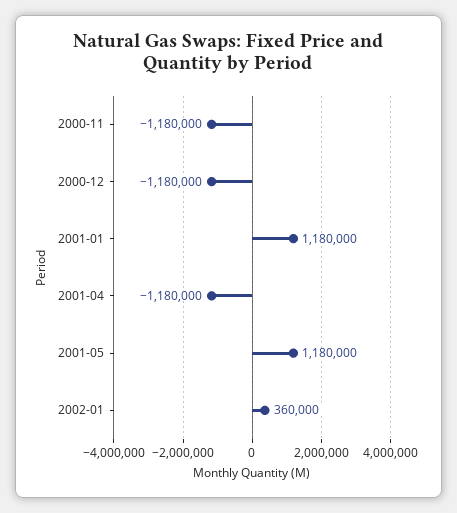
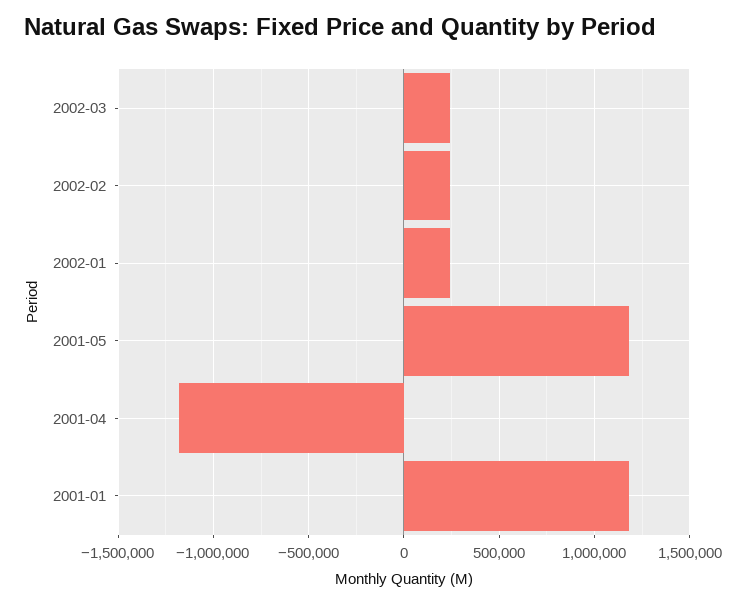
2000-11: -1180000 -> none
2000-12: -1180000 -> none
2002-01: 360000 -> 250000
2002-03: none -> 250000
2002-02: none -> 250000

